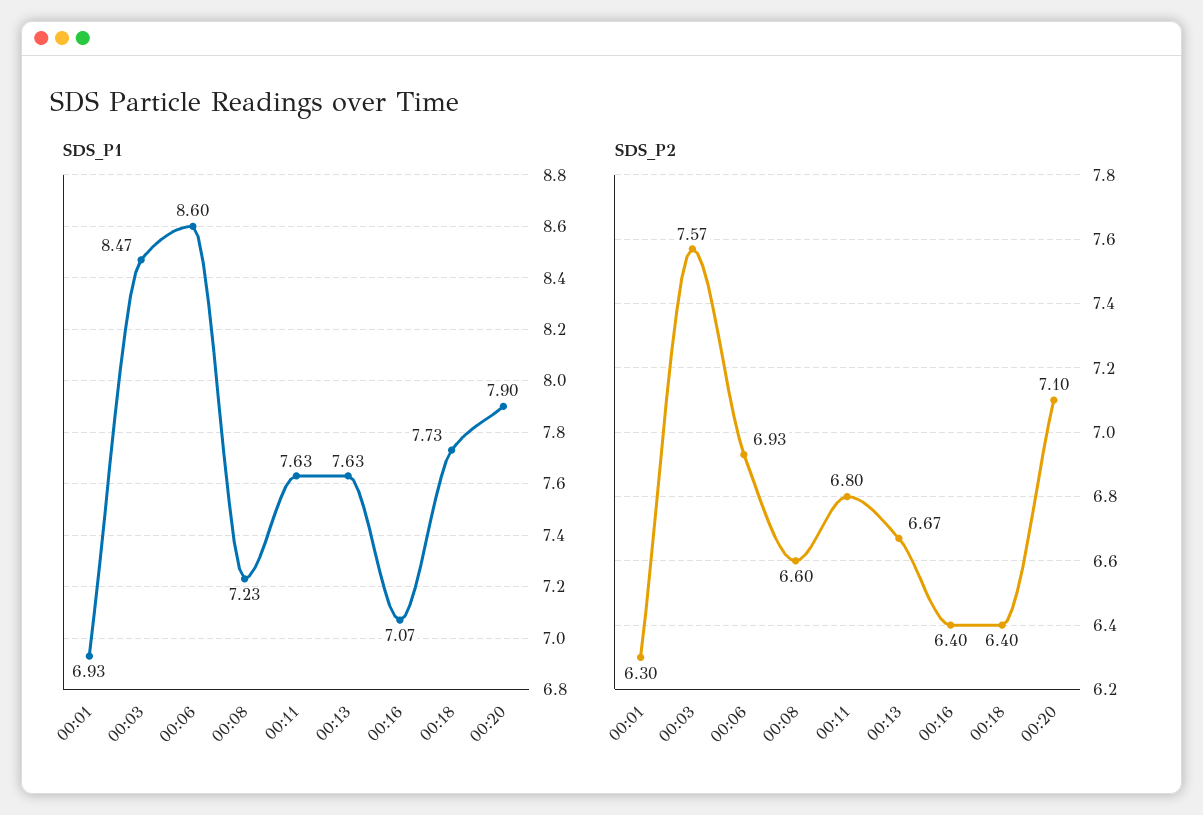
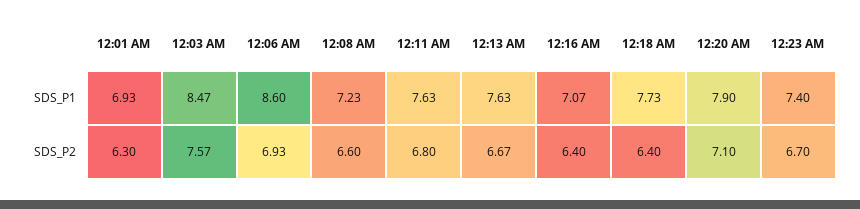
SDS_P1, 12:23 AM: none -> 7.4
SDS_P2, 12:23 AM: none -> 6.7

